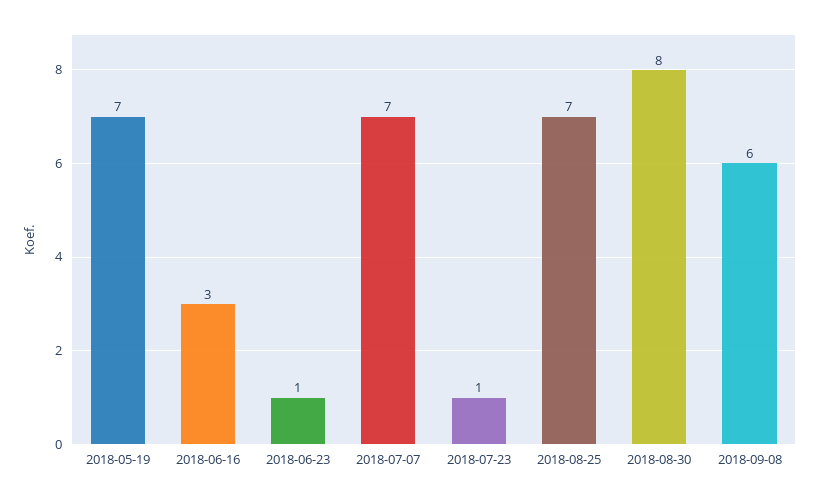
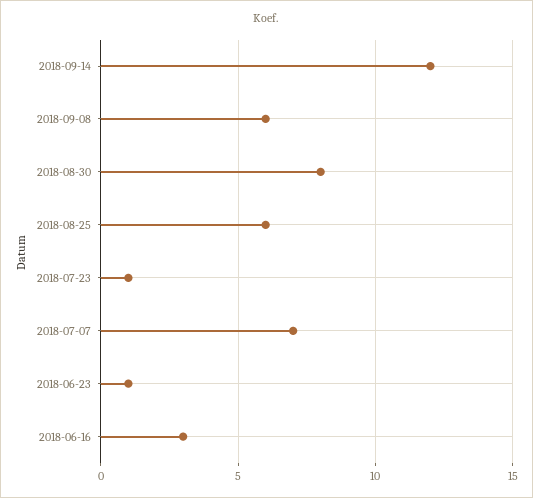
2018-05-19: 7 -> none
2018-08-25: 7 -> 6
2018-09-14: none -> 12

